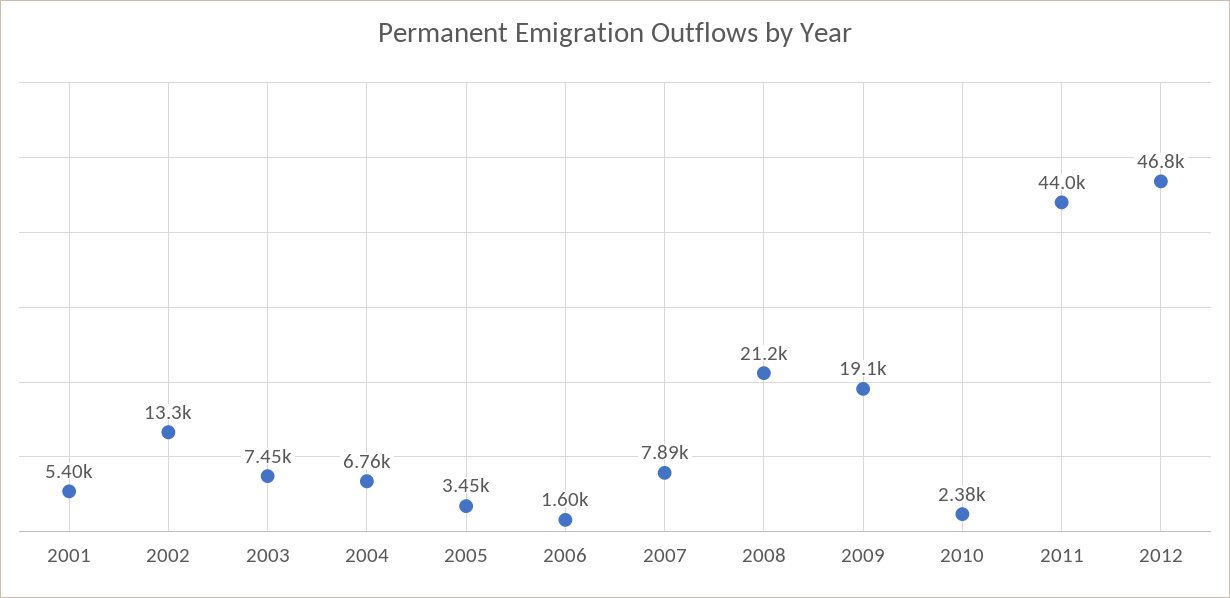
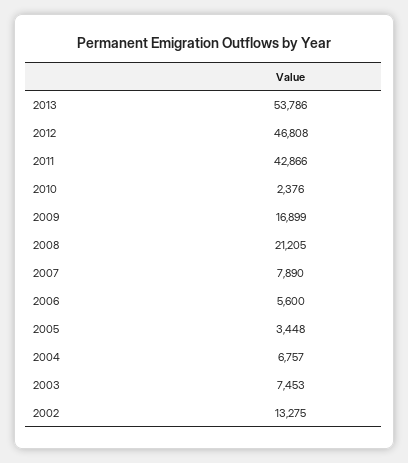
2001: 5400 -> none
2006: 1600 -> 5600
2009: 19100 -> 16899
2011: 44000 -> 42866
2013: none -> 53786

